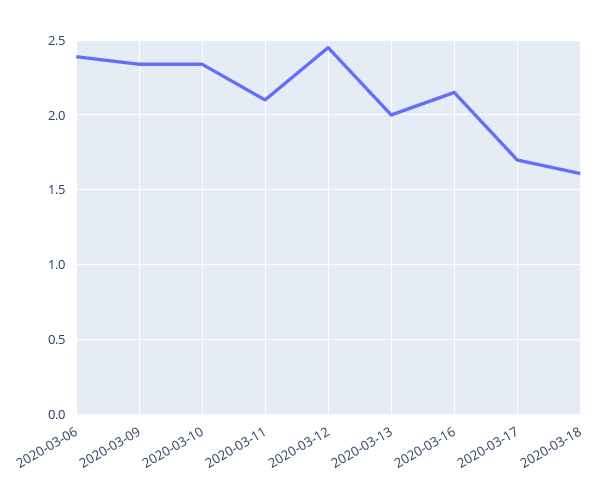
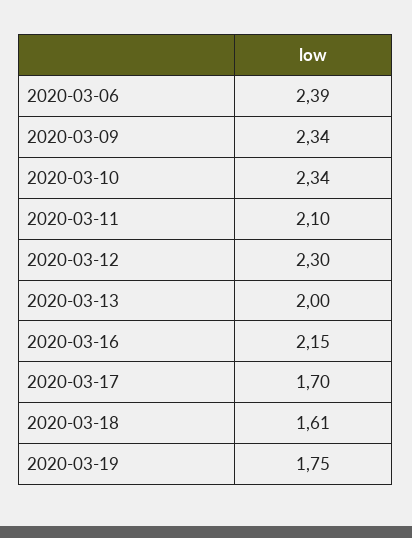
2020-03-12: 2.45 -> 2.3
2020-03-19: none -> 1.75

